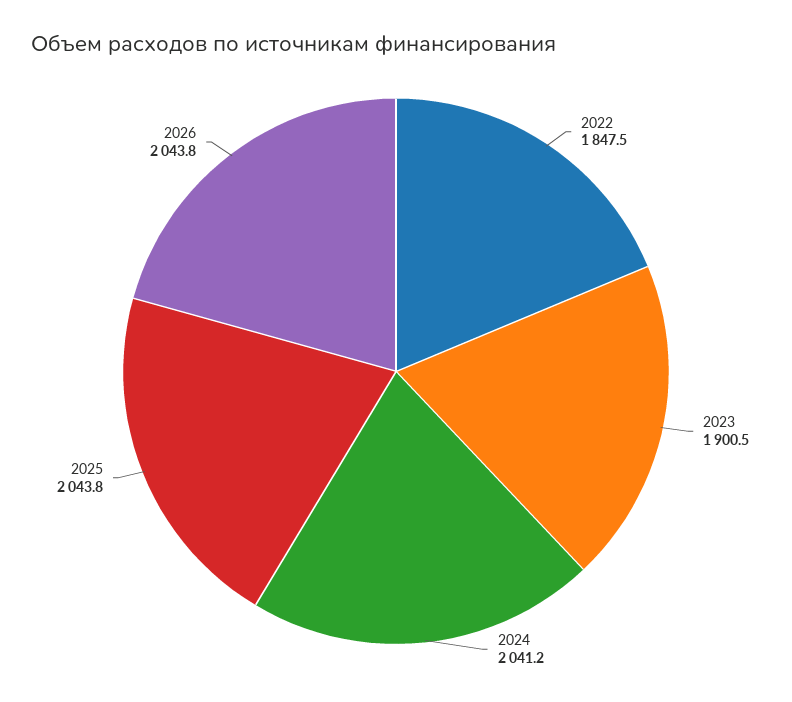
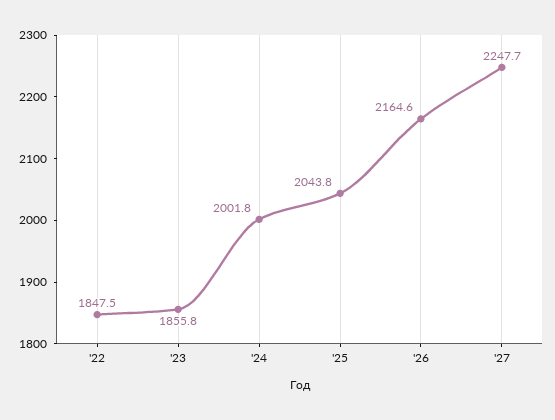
2023: 1900.5 -> 1855.8
2024: 2041.2 -> 2001.8
2026: 2043.8 -> 2164.6
'27: none -> 2247.7

